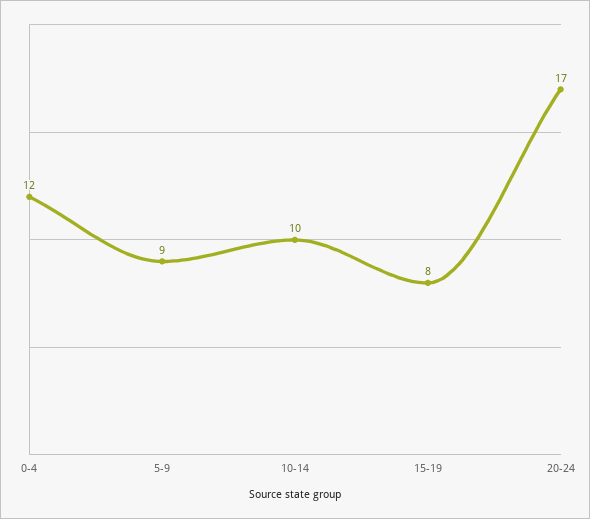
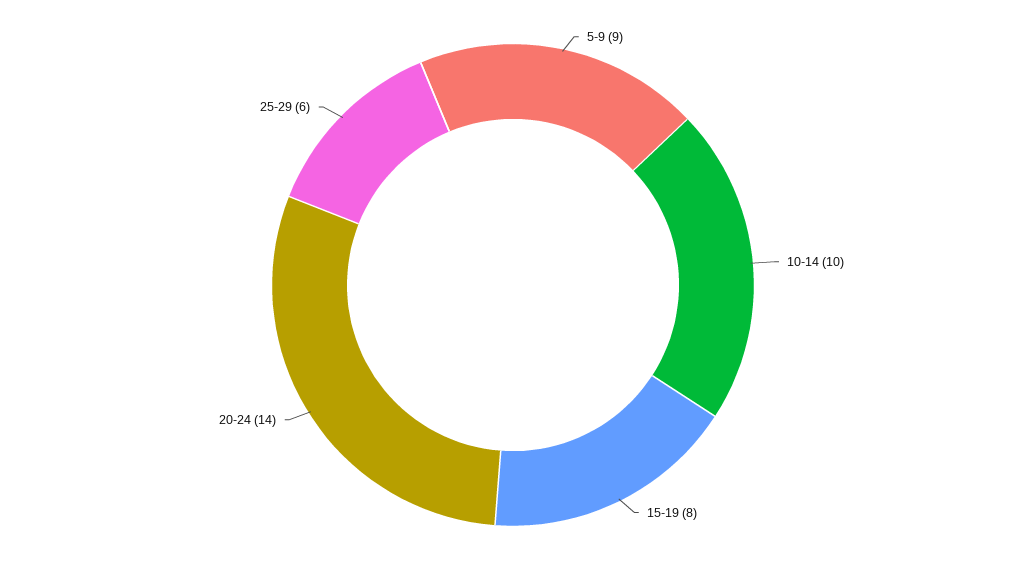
0-4: 12 -> none
20-24: 17 -> 14
25-29: none -> 6

